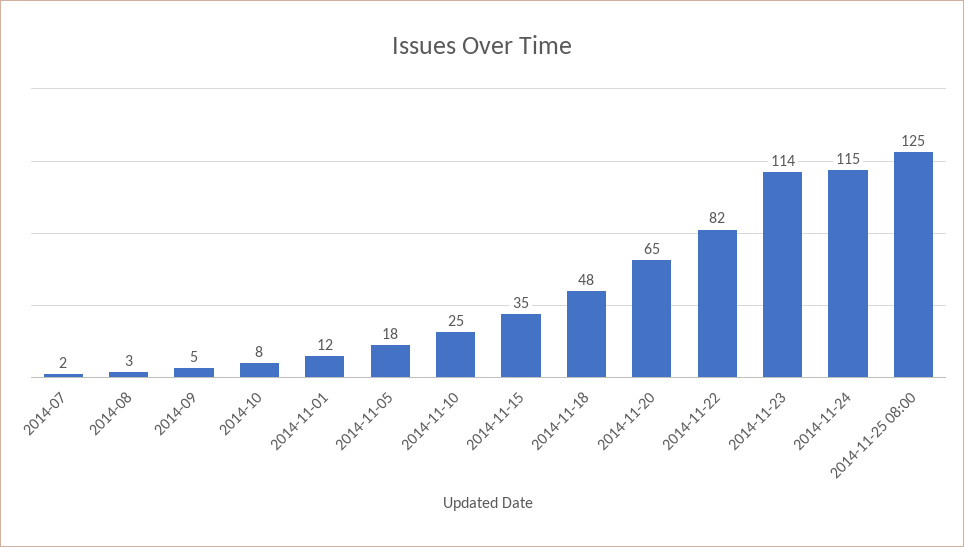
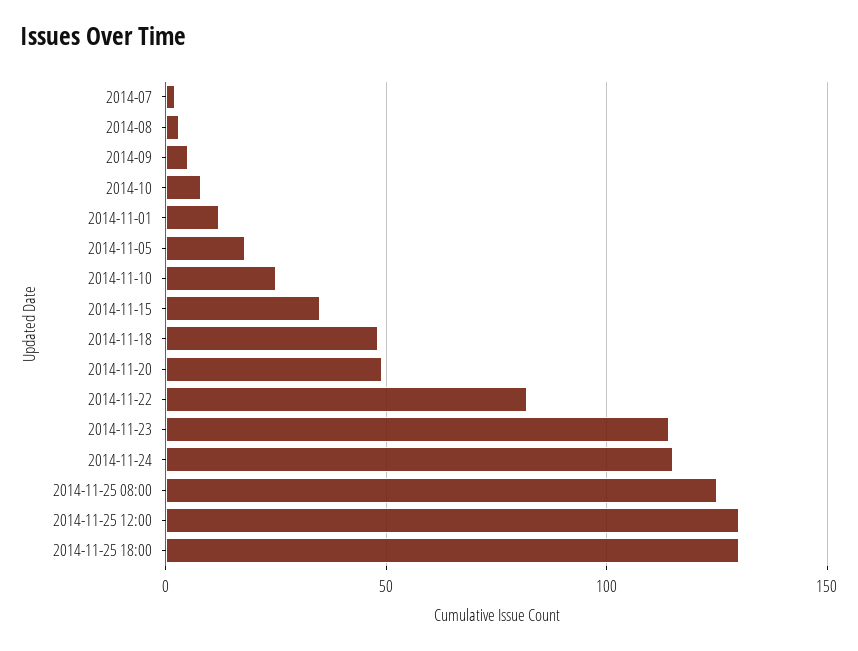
2014-11-20: 65 -> 50
2014-11-25 12:00: none -> 130
2014-11-25 18:00: none -> 130

